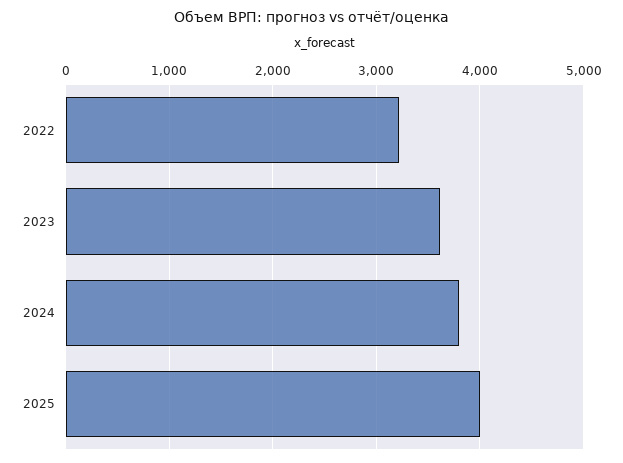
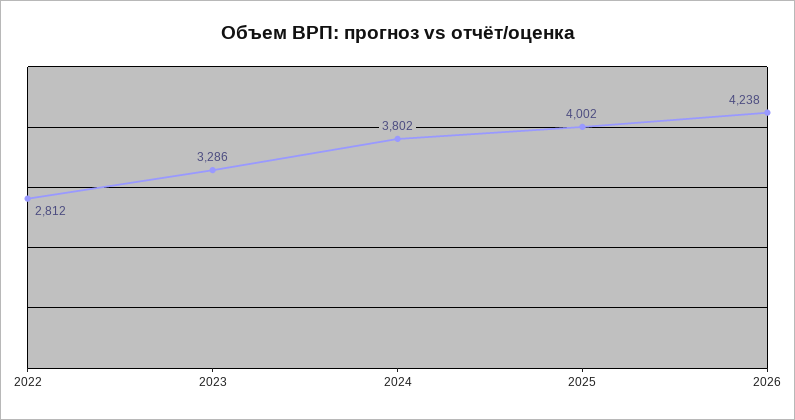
2022: 3200 -> 2812
2023: 3600 -> 3286
2026: none -> 4238

